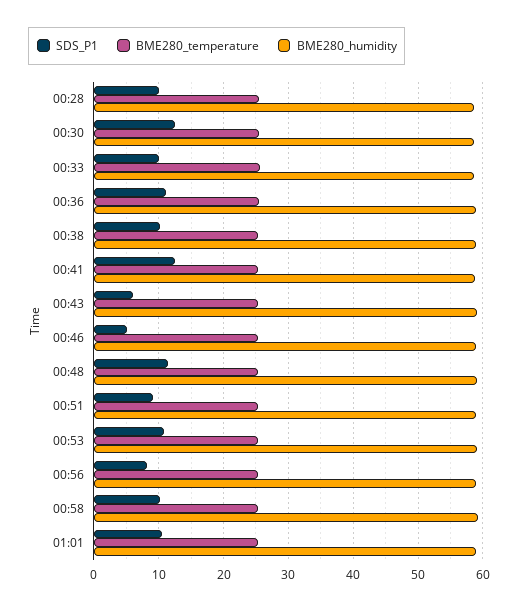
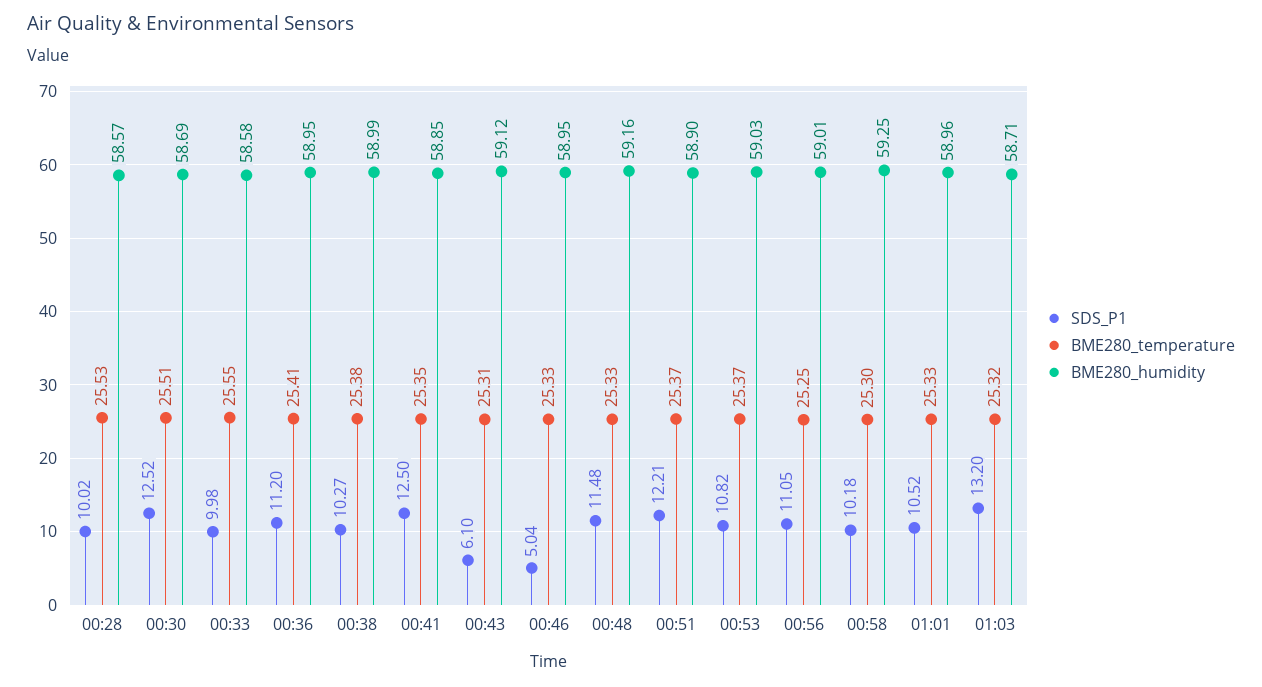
SDS_P1, 00:51: 9 -> 12.21
SDS_P1, 00:56: 8 -> 11.05
SDS_P1, 01:03: none -> 13.2
BME280_temperature, 01:03: none -> 25.32
BME280_humidity, 01:03: none -> 58.71

